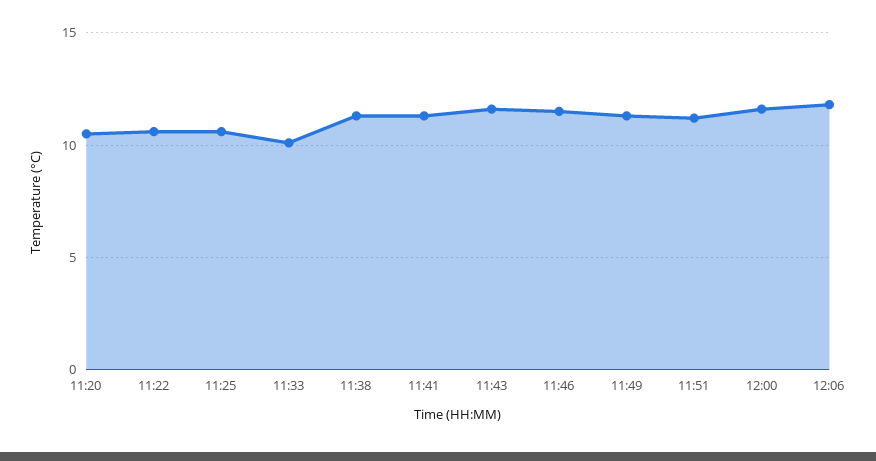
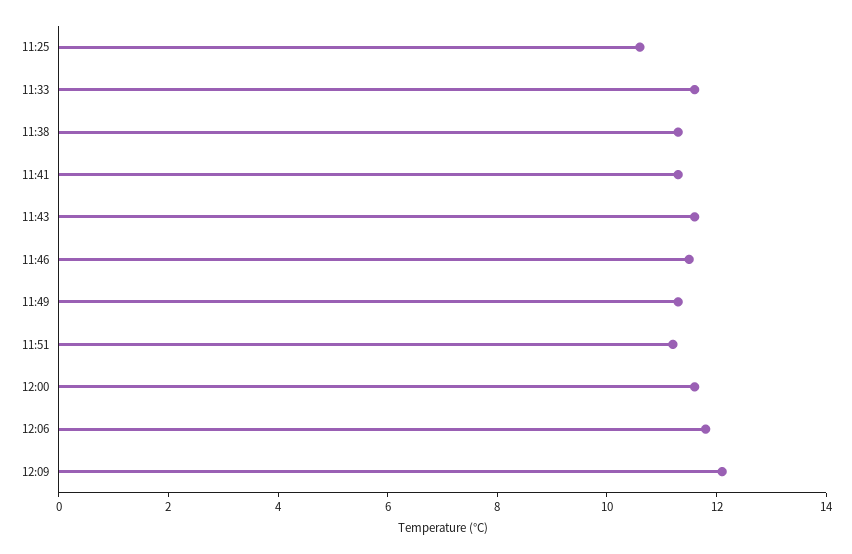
11:20: 10.5 -> none
11:22: 10.5 -> none
11:33: 10 -> 11.5
12:09: none -> 12

